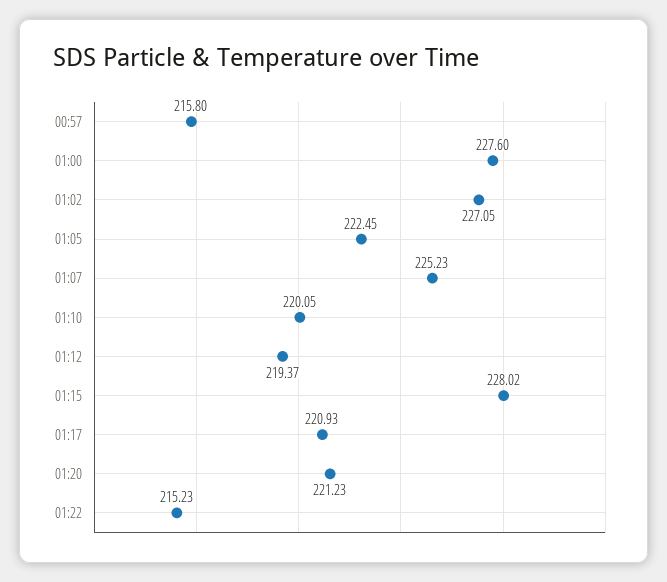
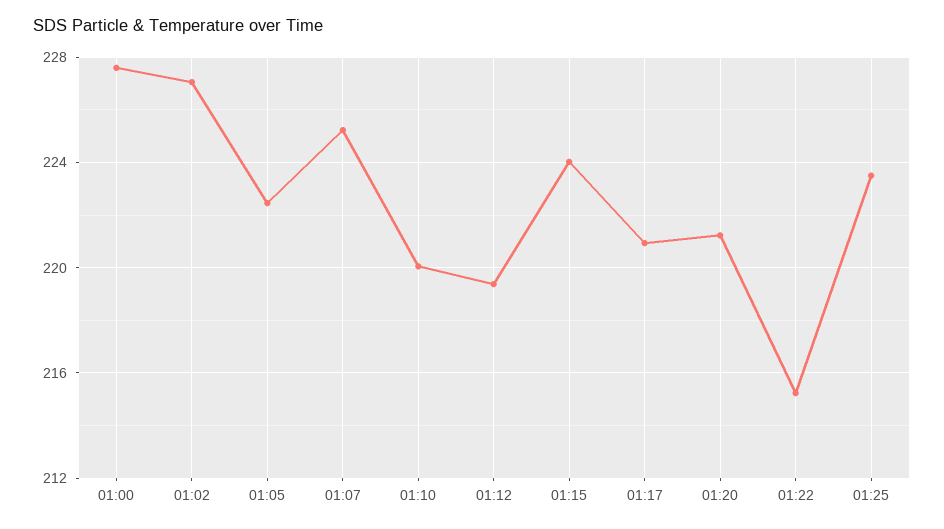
00:57: 215.8 -> none
01:15: 228.02 -> 224
01:25: none -> 223.5

